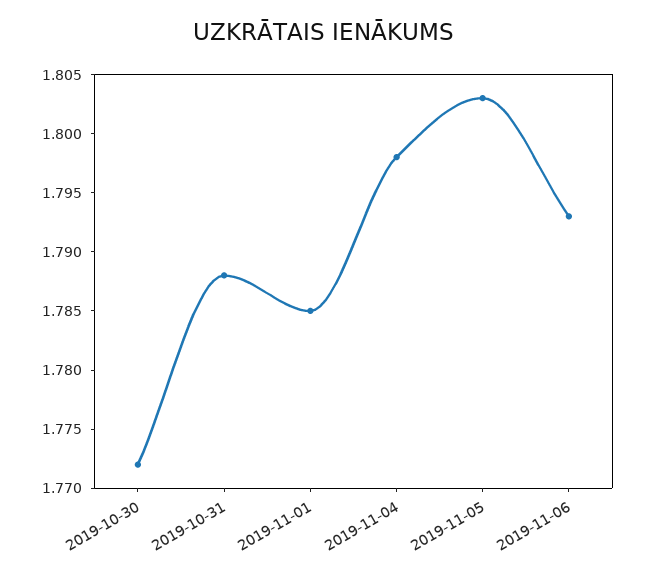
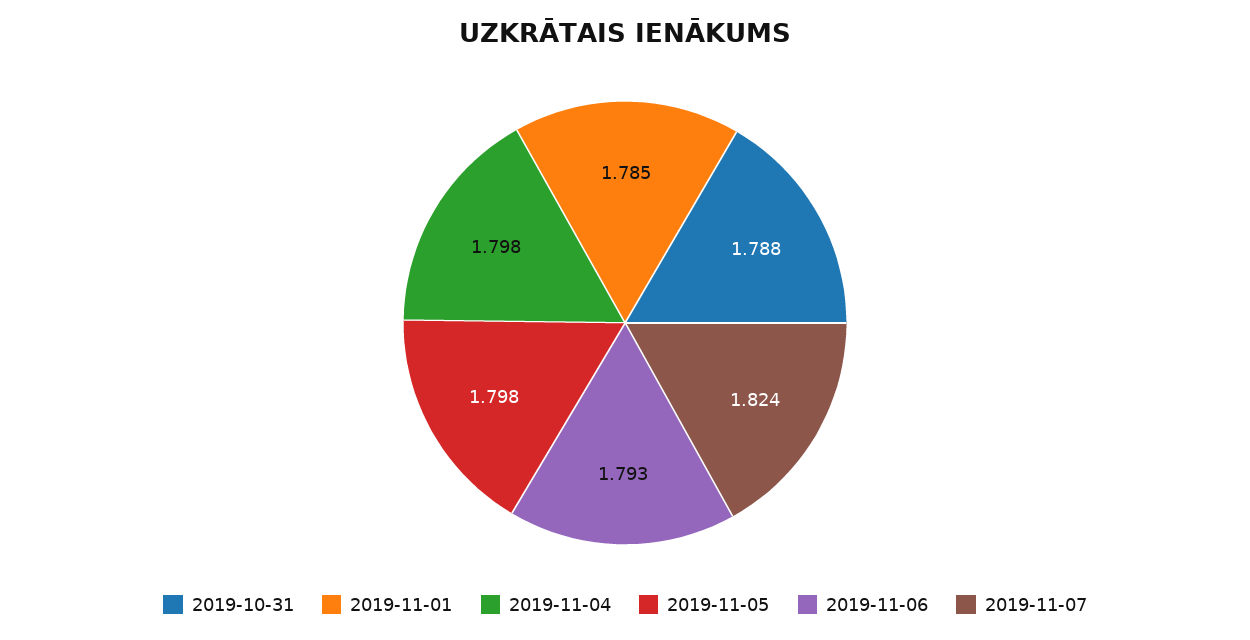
2019-10-30: 1.772 -> none
2019-11-05: 1.803 -> 1.798
2019-11-07: none -> 1.824

